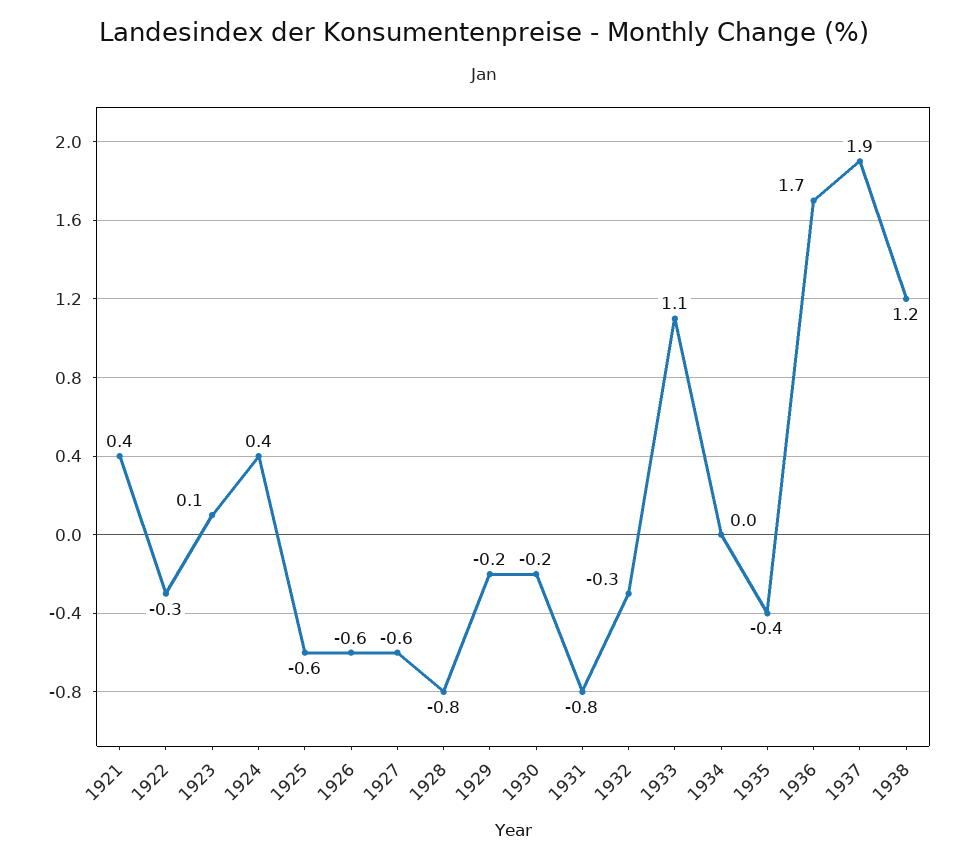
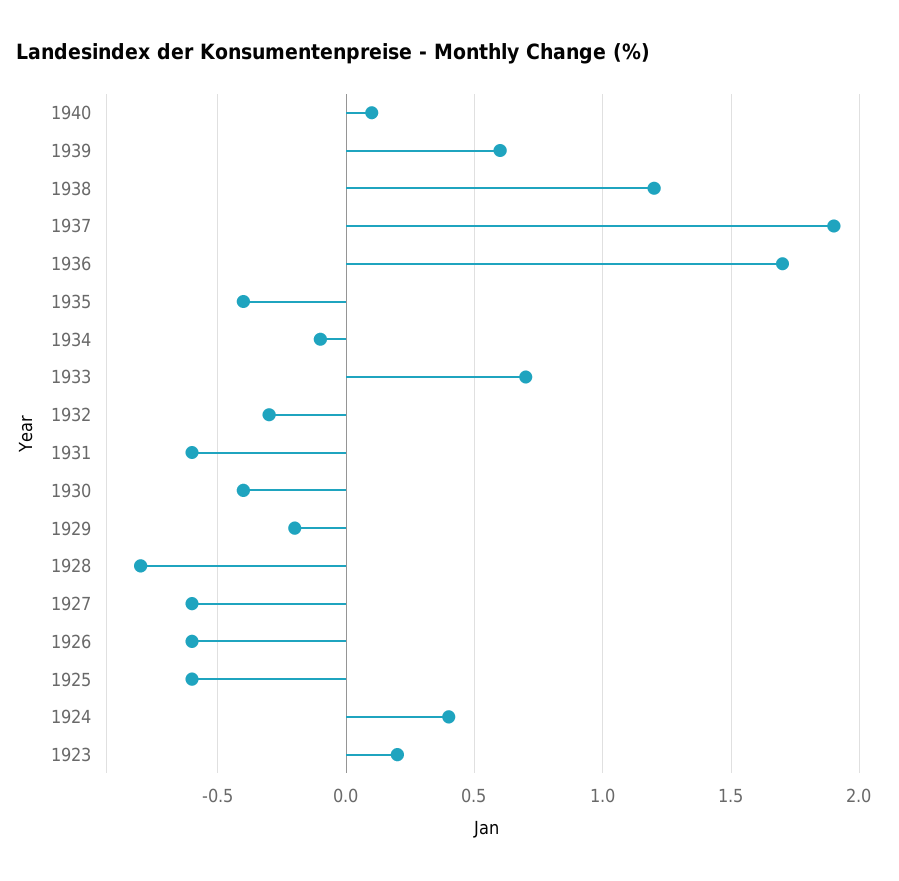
1921: 0.4 -> none
1922: -0.3 -> none
1923: 0.1 -> 0.2
1930: -0.2 -> -0.4
1931: -0.8 -> -0.6
1933: 1.1 -> 0.7
1934: 0 -> -0.1
1940: none -> 0.1
1939: none -> 0.6

